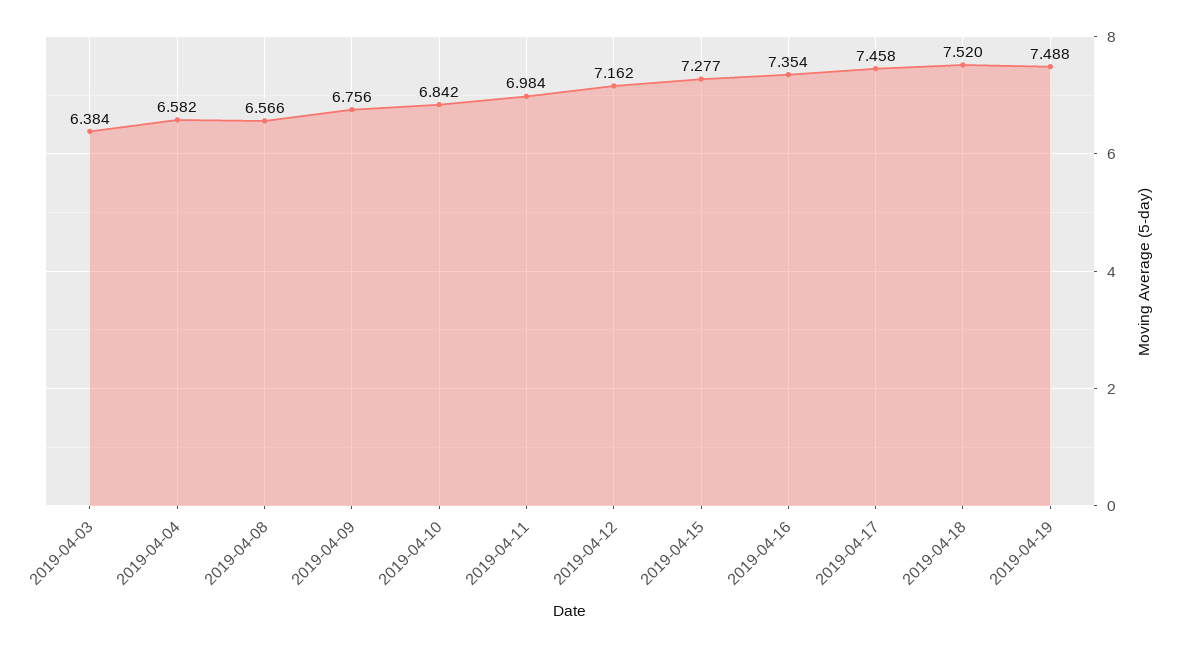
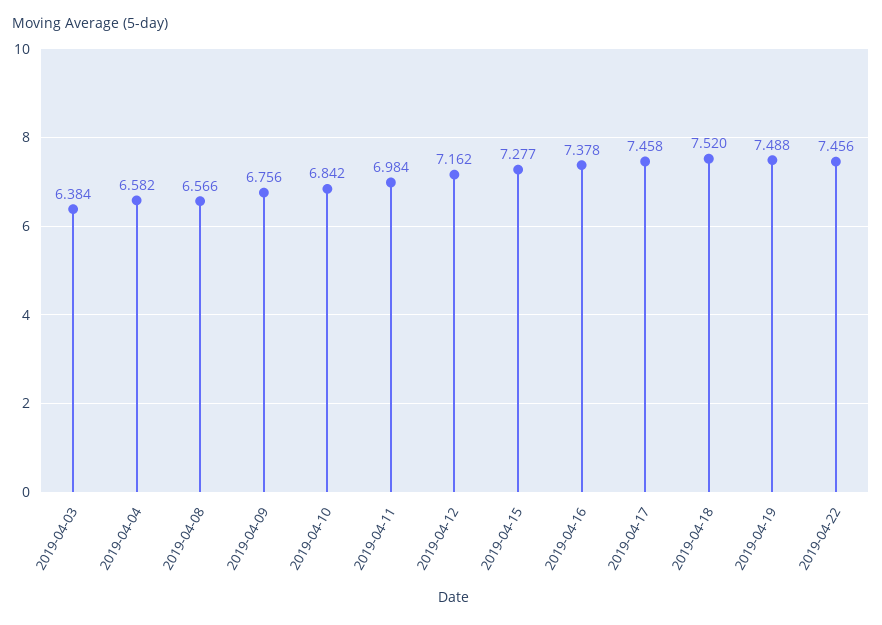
2019-04-16: 7.354 -> 7.378
2019-04-22: none -> 7.456

